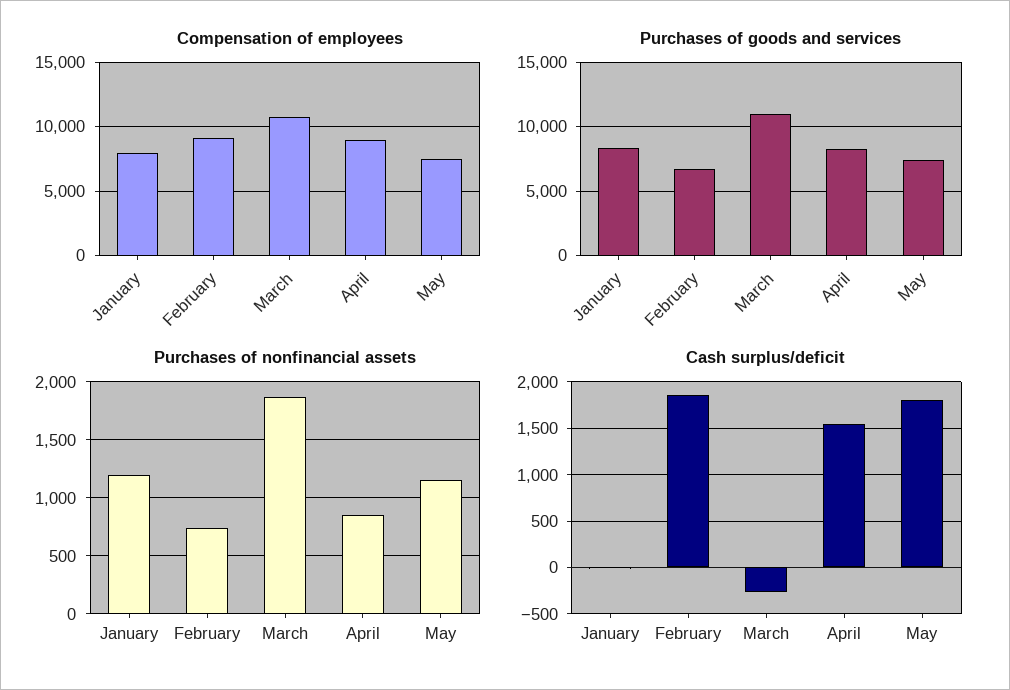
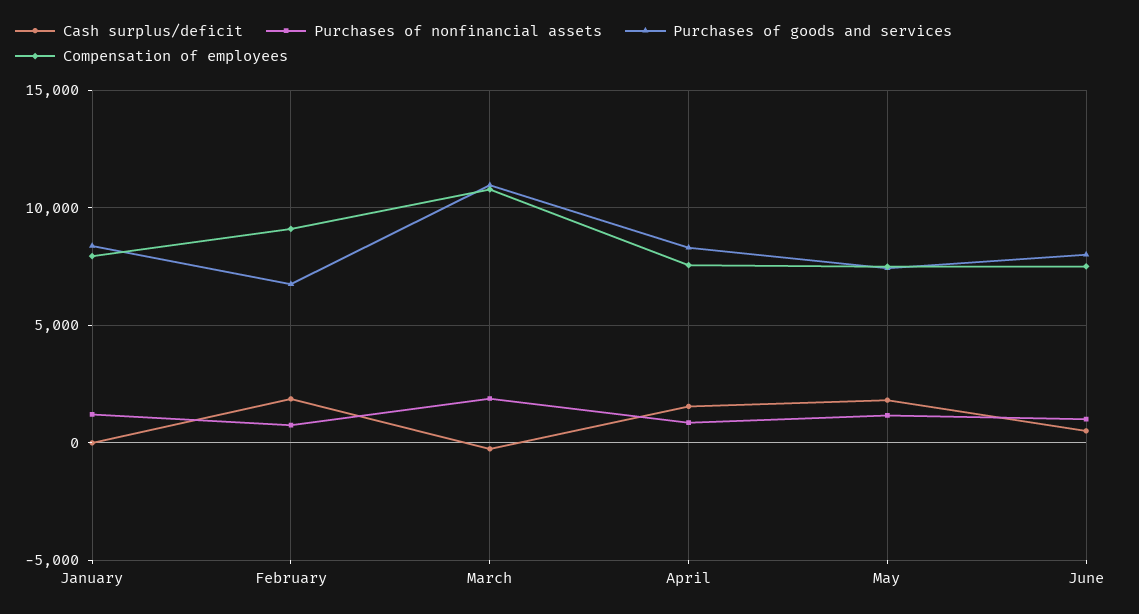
Compensation of employees, April: 9000 -> 7500
Cash surplus/deficit, June: none -> 500
Purchases of nonfinancial assets, June: none -> 1000
Purchases of goods and services, June: none -> 8000
Compensation of employees, June: none -> 7500

